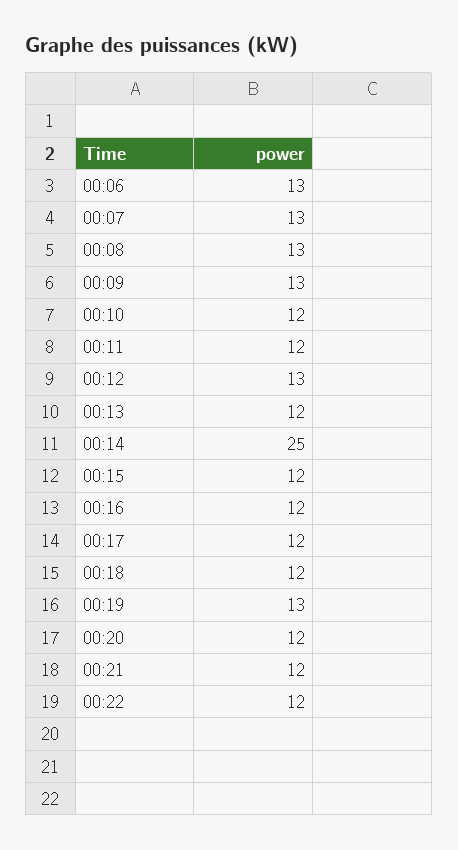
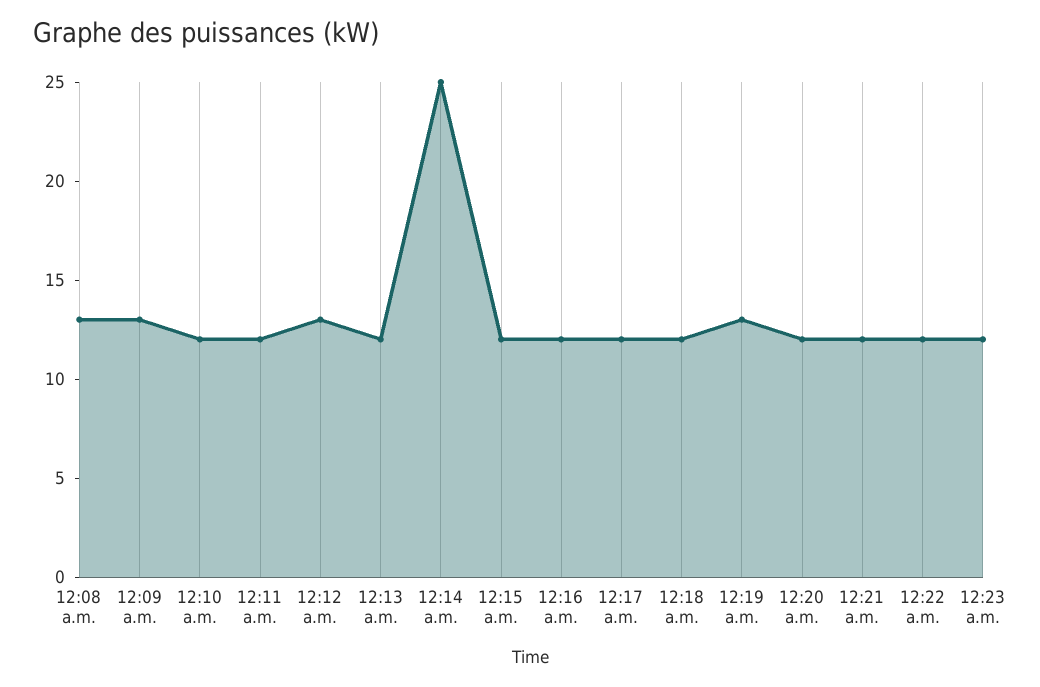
00:06: 13 -> none
00:07: 13 -> none
12:23 a.m.: none -> 12

